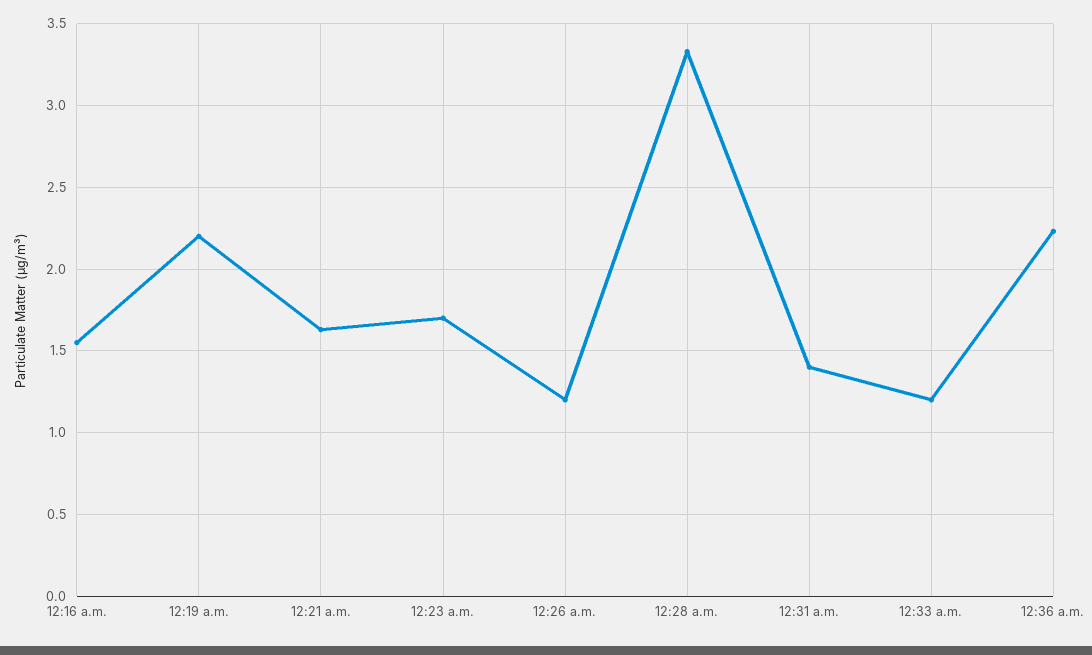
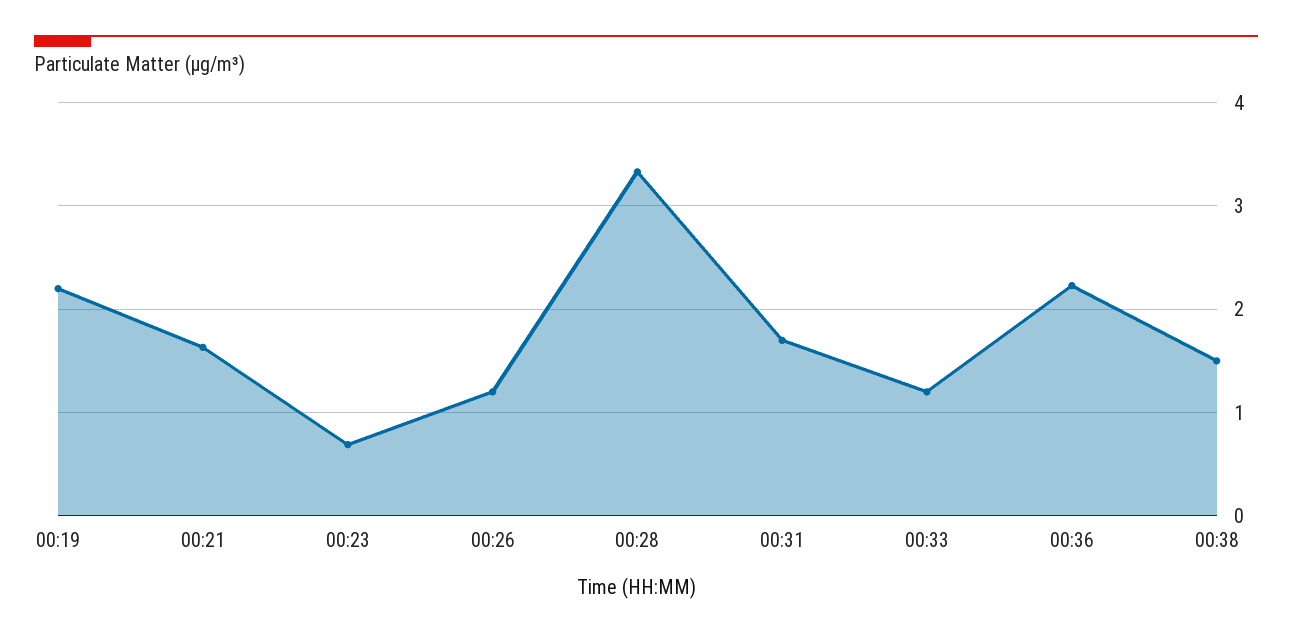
12:16 a.m.: 1.55 -> none
12:23 a.m.: 1.7 -> 0.7
12:31 a.m.: 1.4 -> 1.7
00:38: none -> 1.5

